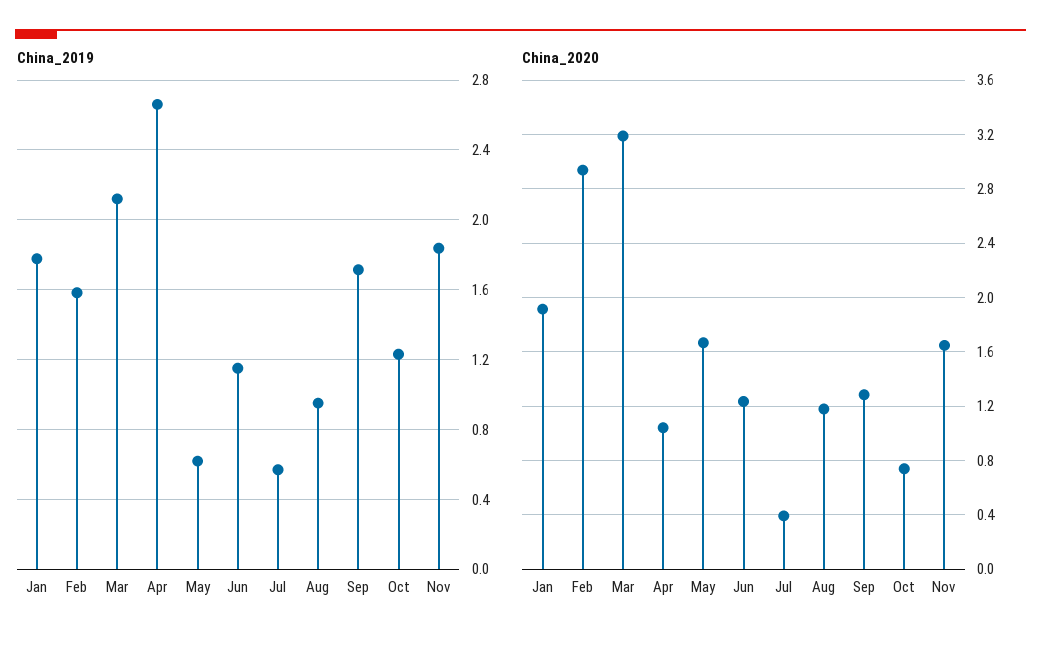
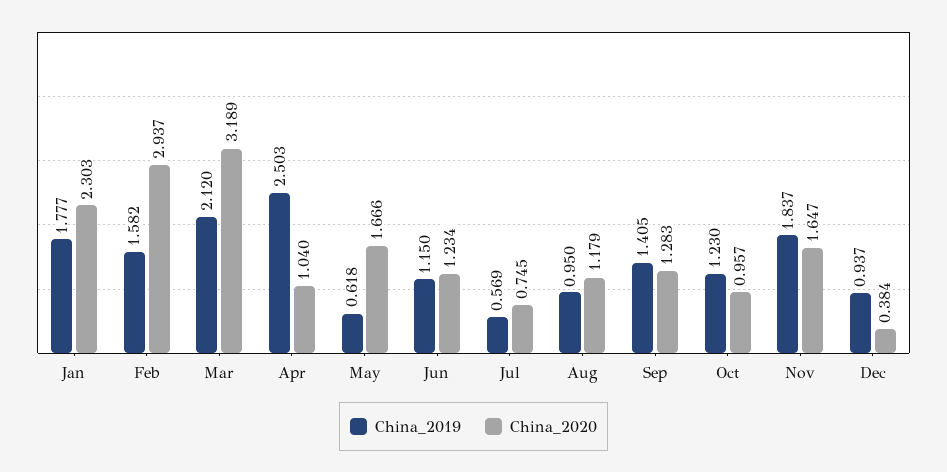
China_2019, Apr: 2.65 -> 2.503
China_2019, Sep: 1.7 -> 1.405
China_2020, Jan: 1.9 -> 2.303
China_2020, Jul: 0.4 -> 0.745
China_2020, Oct: 0.75 -> 0.957
China_2019, Dec: none -> 0.937
China_2020, Dec: none -> 0.384

